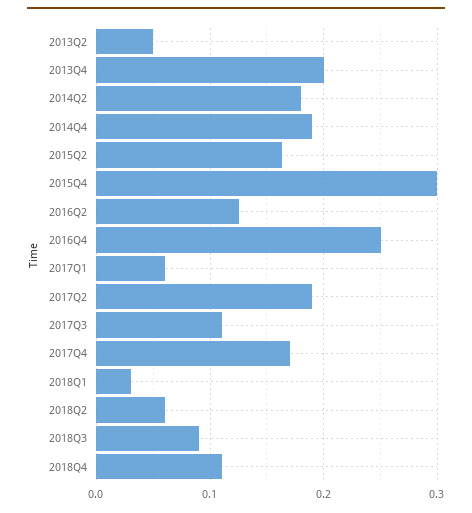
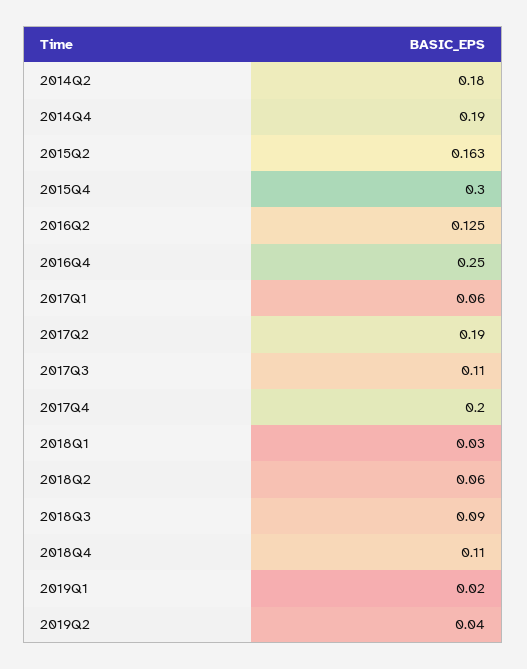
2013Q2: 0.05 -> none
2013Q4: 0.2 -> none
2017Q4: 0.17 -> 0.2
2019Q1: none -> 0.02
2019Q2: none -> 0.04

